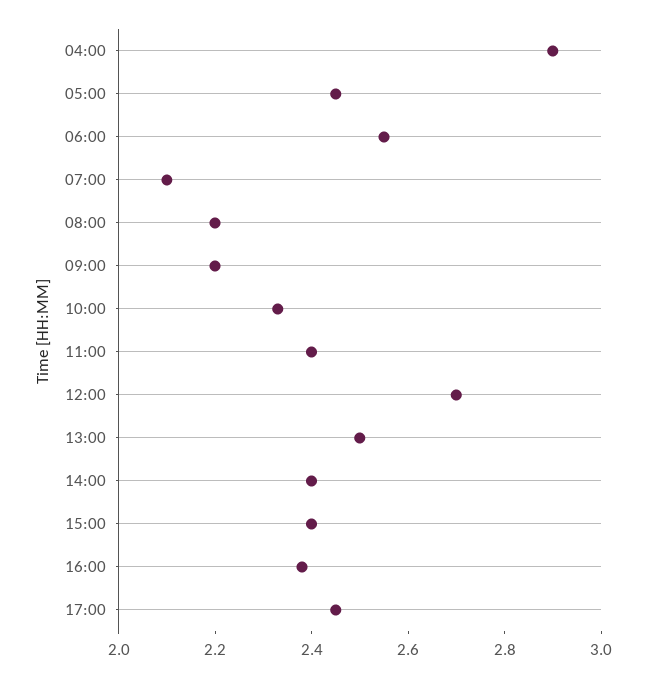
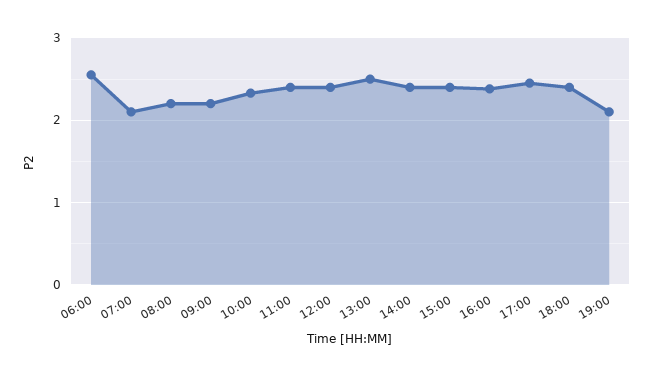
04:00: 2.9 -> none
05:00: 2.45 -> none
12:00: 2.7 -> 2.4
18:00: none -> 2.4
19:00: none -> 2.1

